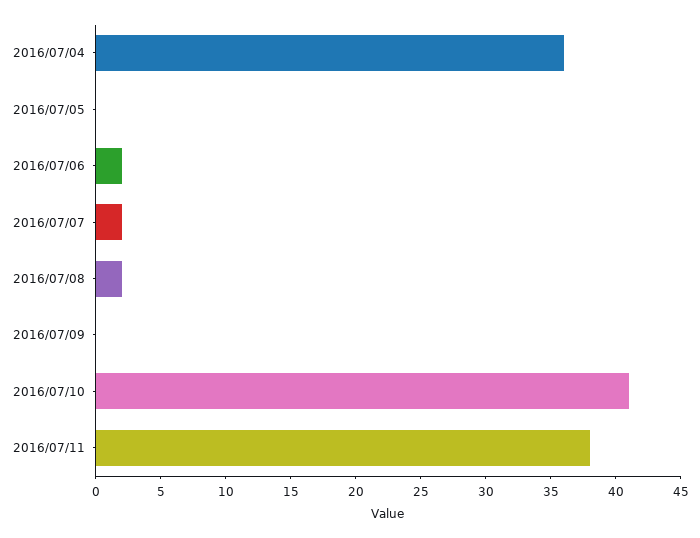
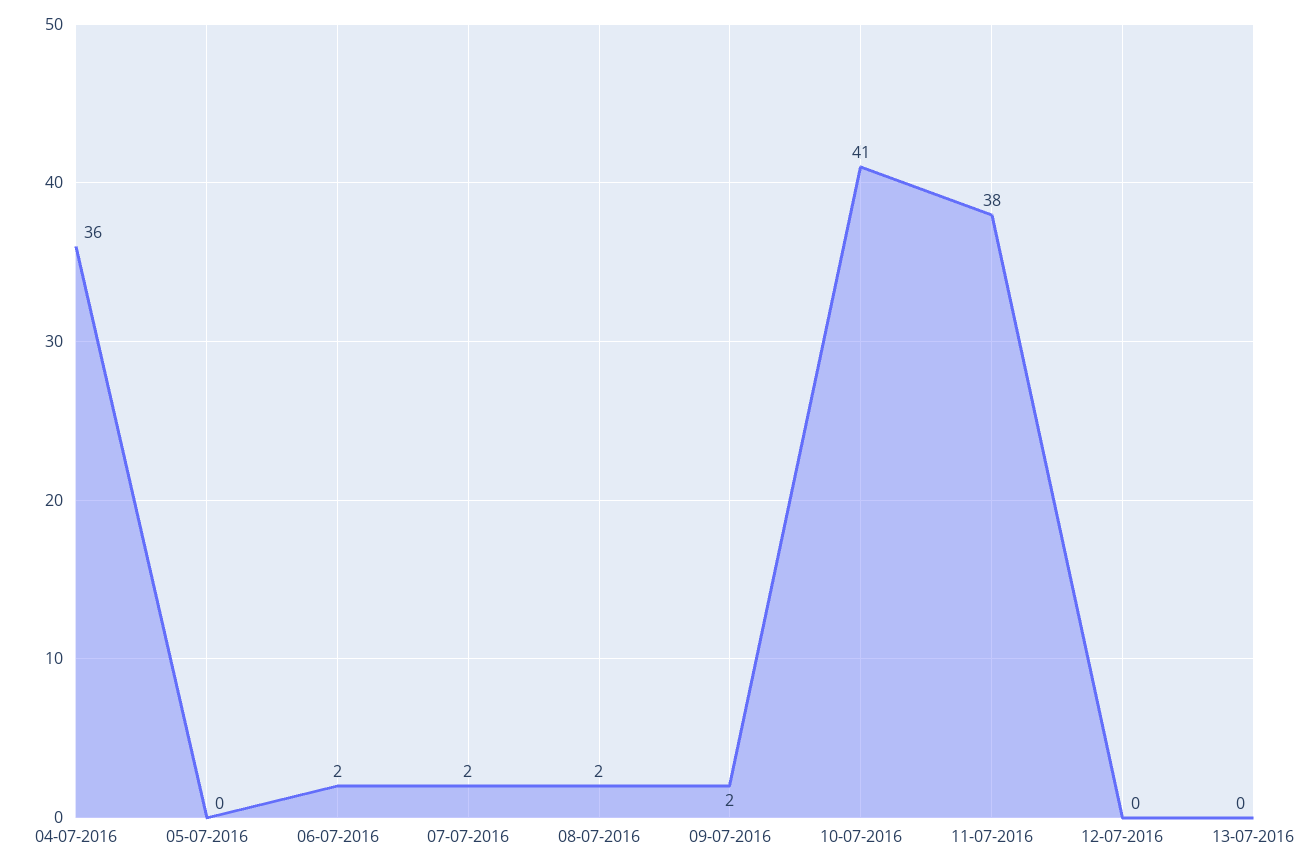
2016/07/09: 0 -> 2
12-07-2016: none -> 0
13-07-2016: none -> 0

